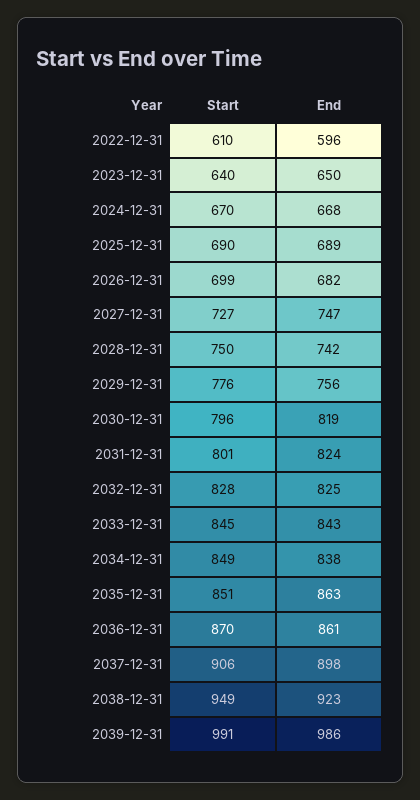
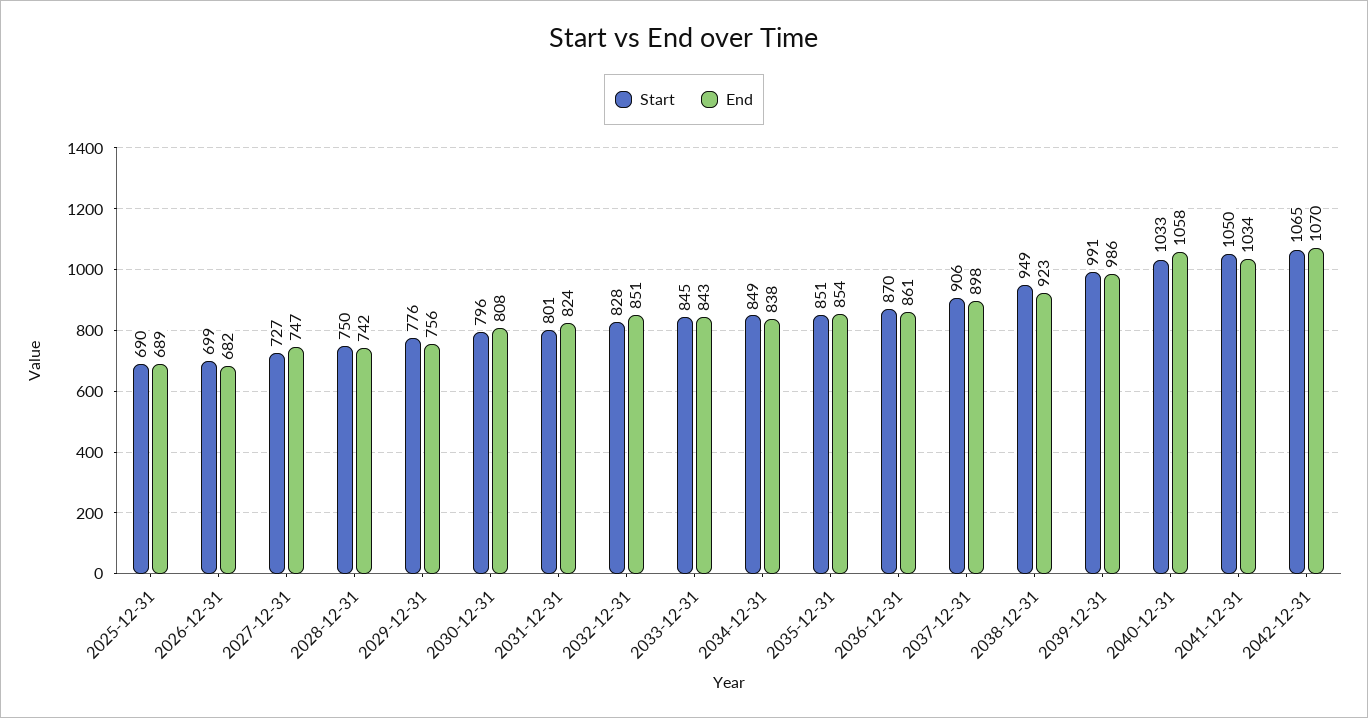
Start, 2022-12-31: 610 -> none
End, 2022-12-31: 596 -> none
Start, 2023-12-31: 640 -> none
End, 2023-12-31: 650 -> none
Start, 2024-12-31: 670 -> none
End, 2024-12-31: 668 -> none
End, 2030-12-31: 819 -> 808
End, 2032-12-31: 825 -> 851
End, 2035-12-31: 863 -> 854
Start, 2040-12-31: none -> 1033
End, 2040-12-31: none -> 1058
Start, 2041-12-31: none -> 1050
End, 2041-12-31: none -> 1034
Start, 2042-12-31: none -> 1065
End, 2042-12-31: none -> 1070

